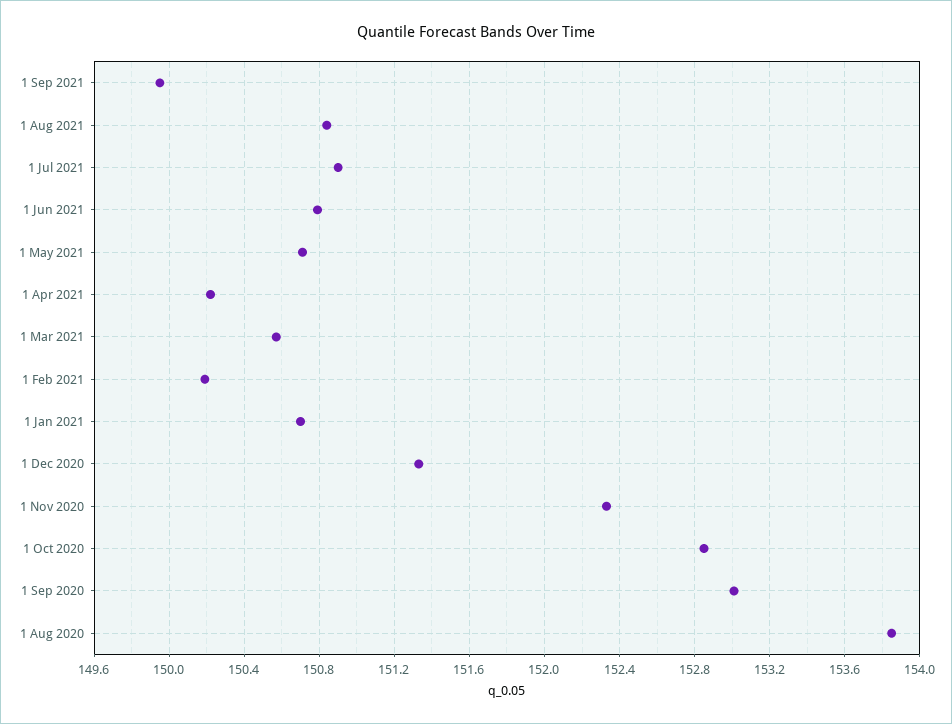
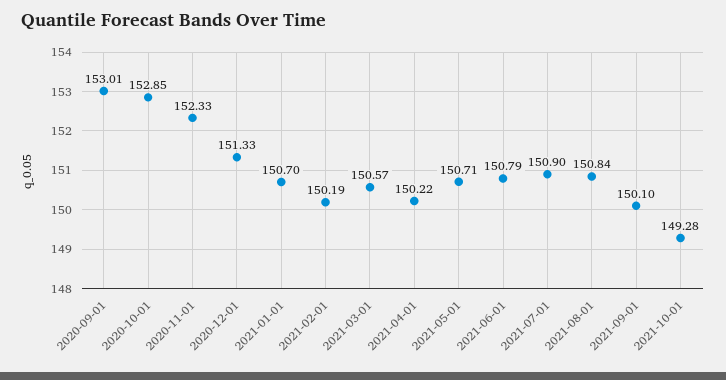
1 Sep 2021: 149.95 -> 150.1
1 Aug 2020: 153.85 -> none
2021-10-01: none -> 149.28

